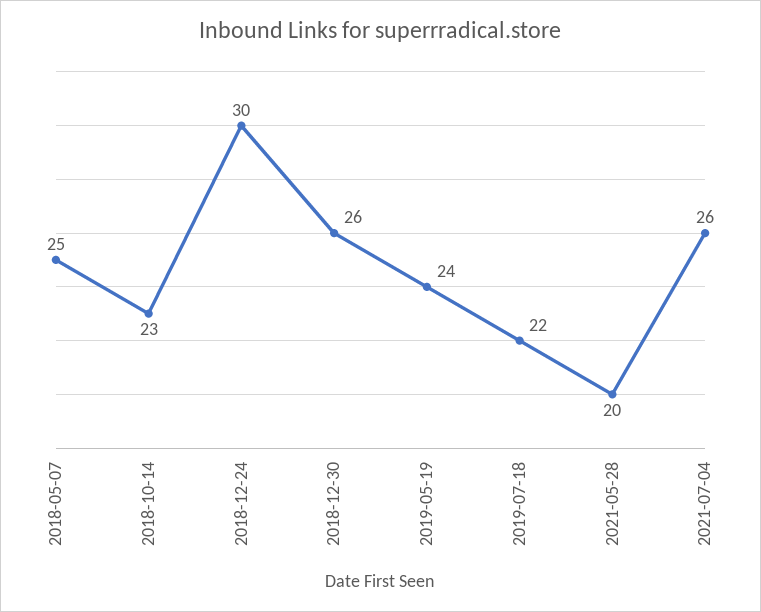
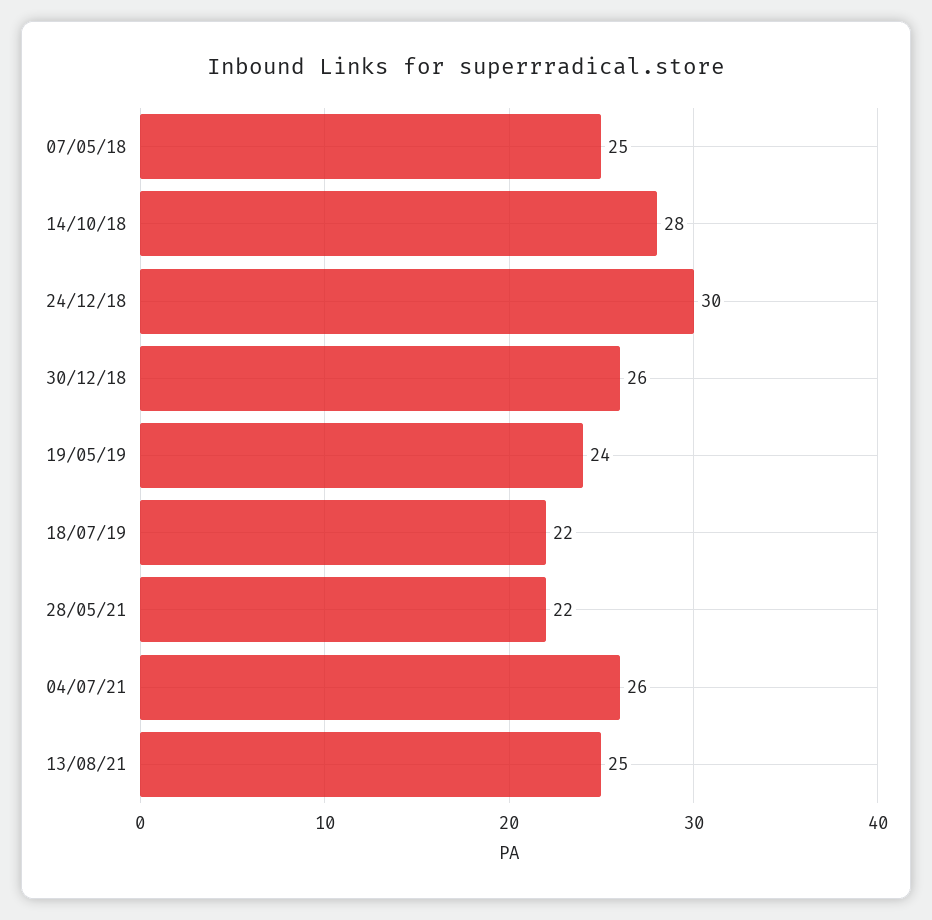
2018-10-14: 23 -> 28
2021-05-28: 20 -> 22
13/08/21: none -> 25

